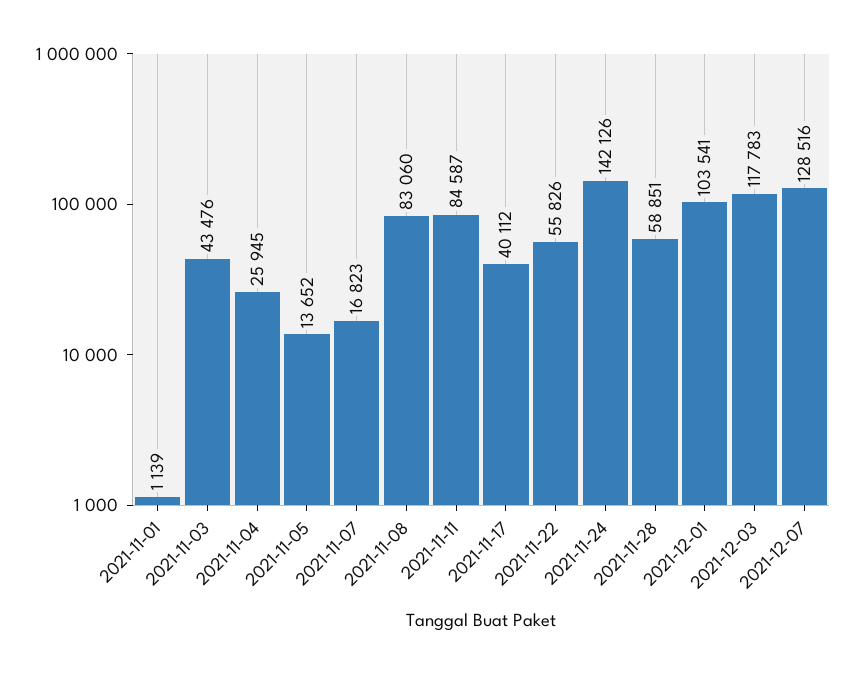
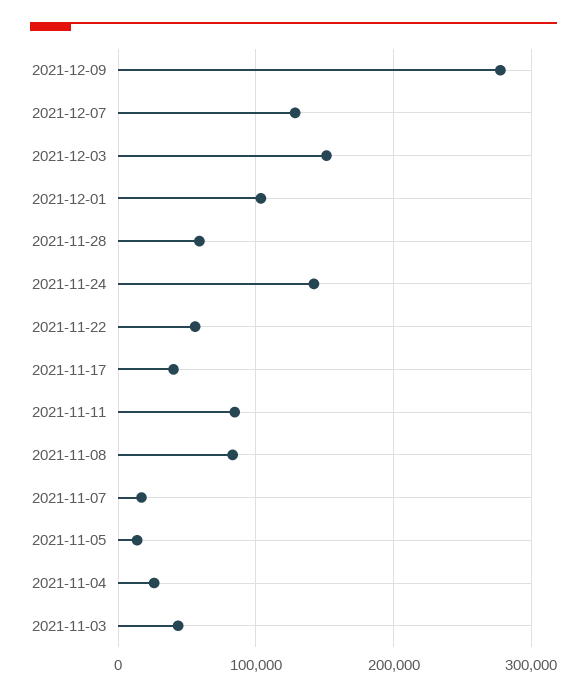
2021-11-01: 1139 -> none
2021-12-03: 117783 -> 150000
2021-12-09: none -> 280000

